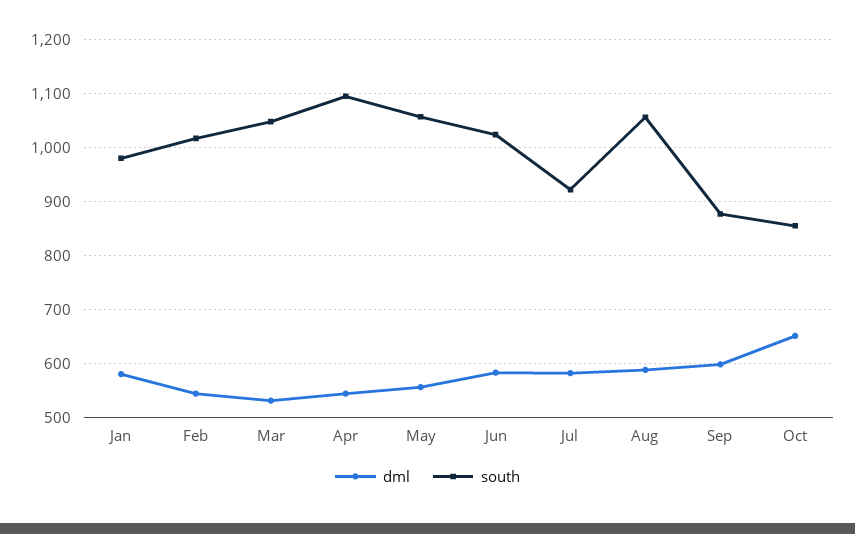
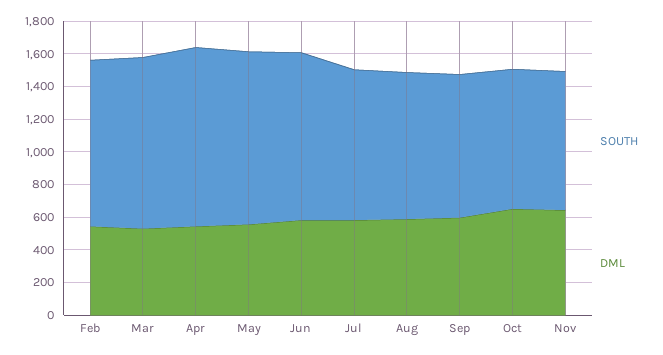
dml, Jan: 580 -> none
south, Jan: 980 -> none
south, Aug: 1060 -> 900
south, Nov: none -> 850
dml, Nov: none -> 650

